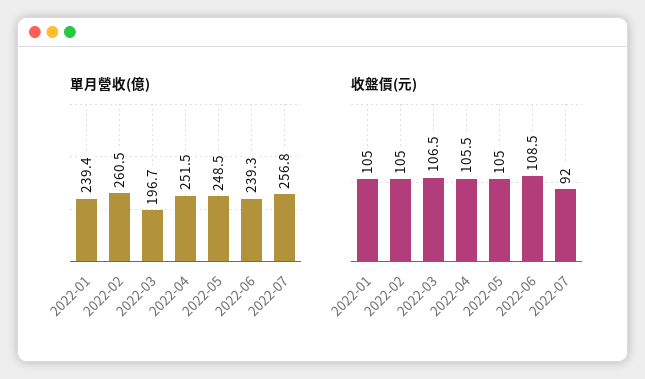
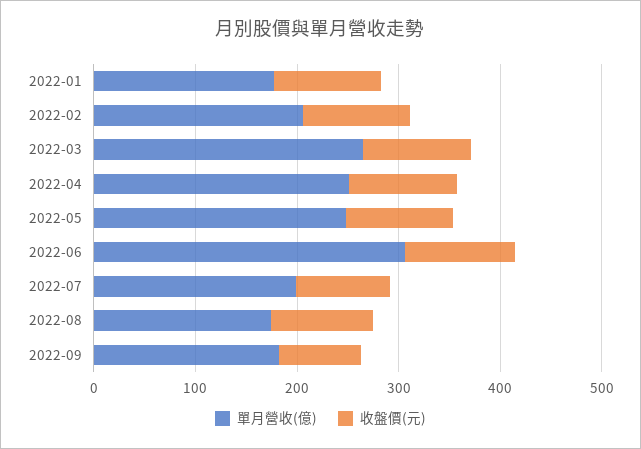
單月營收(億), 2022-01: 239.4 -> 180
單月營收(億), 2022-02: 260.5 -> 200
單月營收(億), 2022-03: 196.7 -> 260
單月營收(億), 2022-06: 239.3 -> 300
單月營收(億), 2022-07: 256.8 -> 200
單月營收(億), 2022-08: none -> 180
收盤價(元), 2022-08: none -> 100
單月營收(億), 2022-09: none -> 180
收盤價(元), 2022-09: none -> 80

